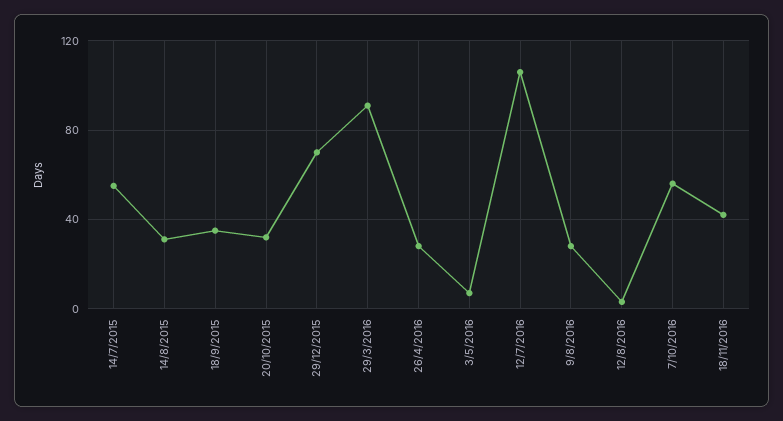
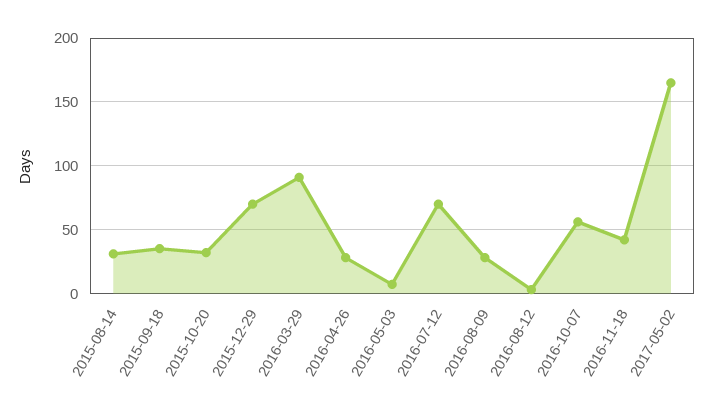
14/7/2015: 55 -> none
12/7/2016: 105 -> 70
2017-05-02: none -> 165

